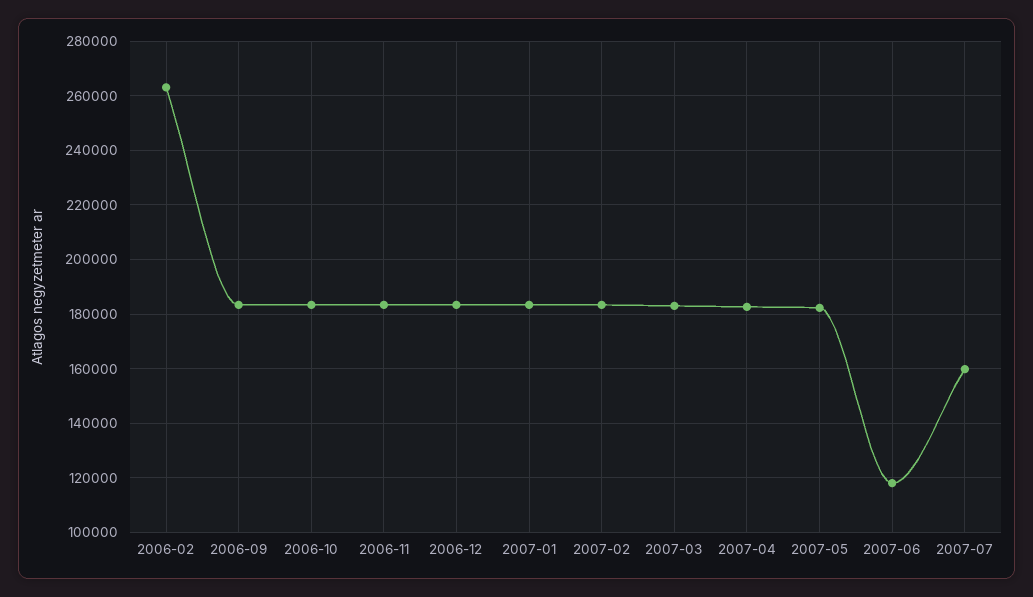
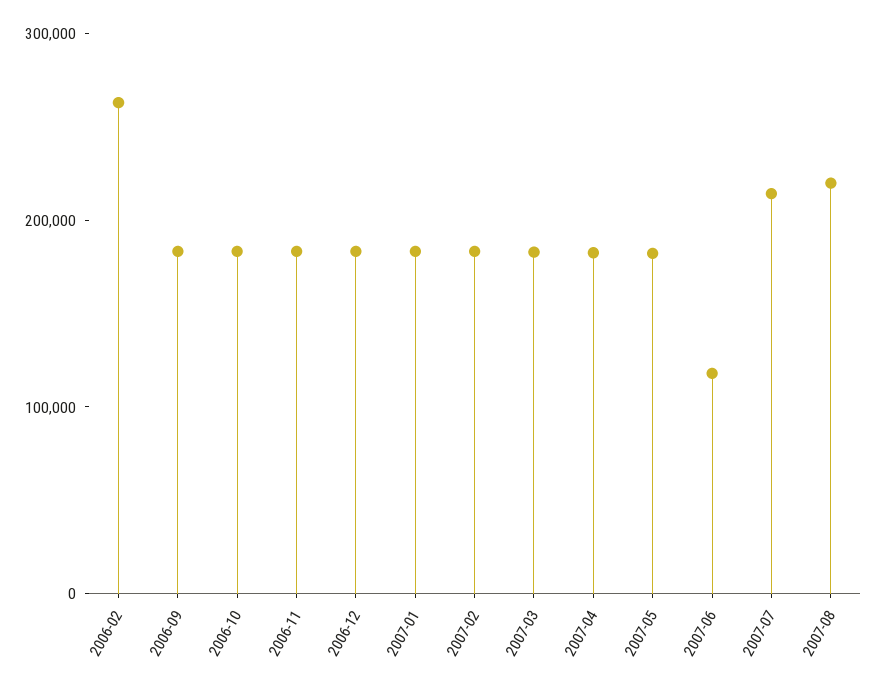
2007-07: 160000 -> 220000
2007-08: none -> 220000

